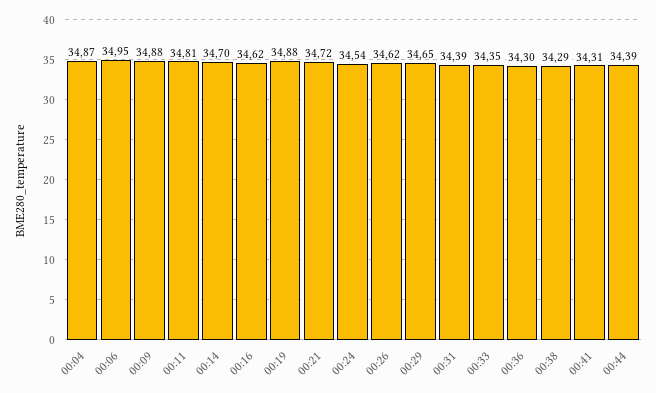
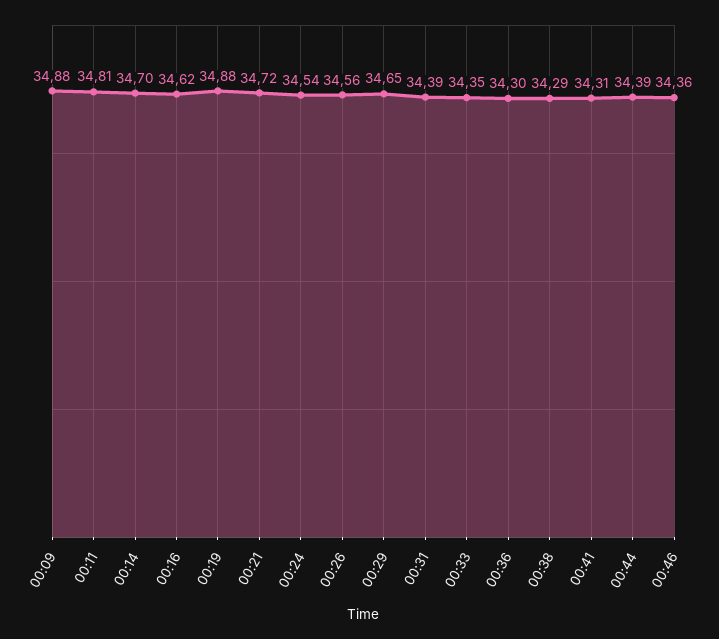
00:04: 34.87 -> none
00:06: 34.95 -> none
00:26: 34.62 -> 34.56
00:46: none -> 34.36

